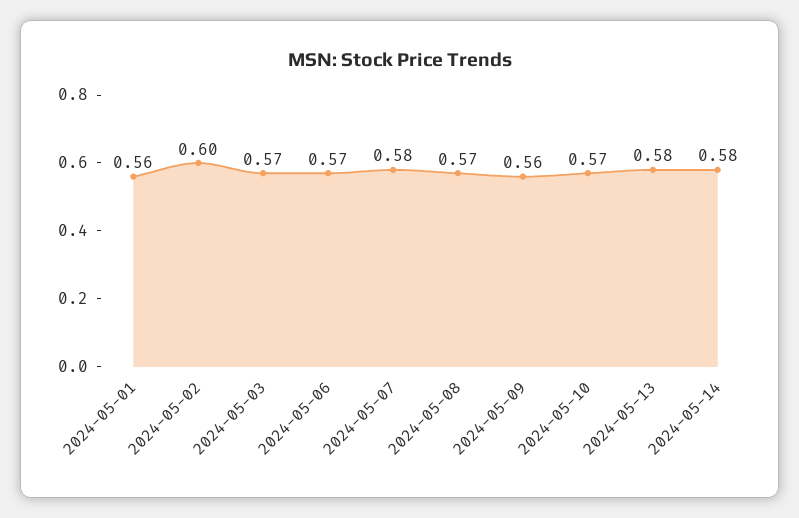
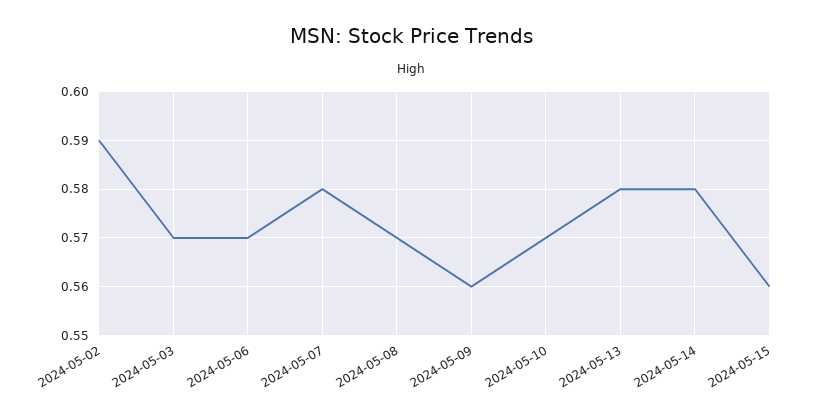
2024-05-01: 0.56 -> none
2024-05-02: 0.6 -> 0.59
2024-05-15: none -> 0.56

